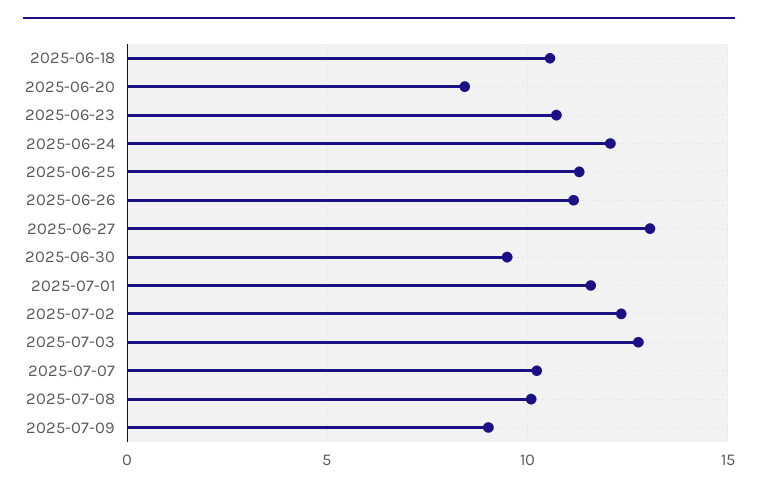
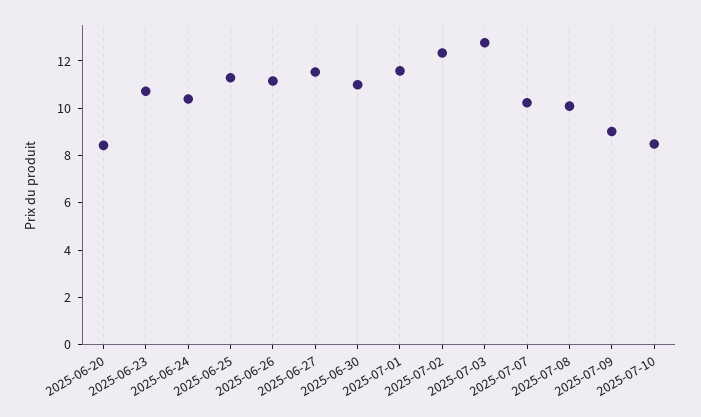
2025-06-18: 10.5 -> none
2025-06-24: 12 -> 10.5
2025-06-27: 13 -> 11.5
2025-06-30: 9.5 -> 11
2025-07-10: none -> 8.5

